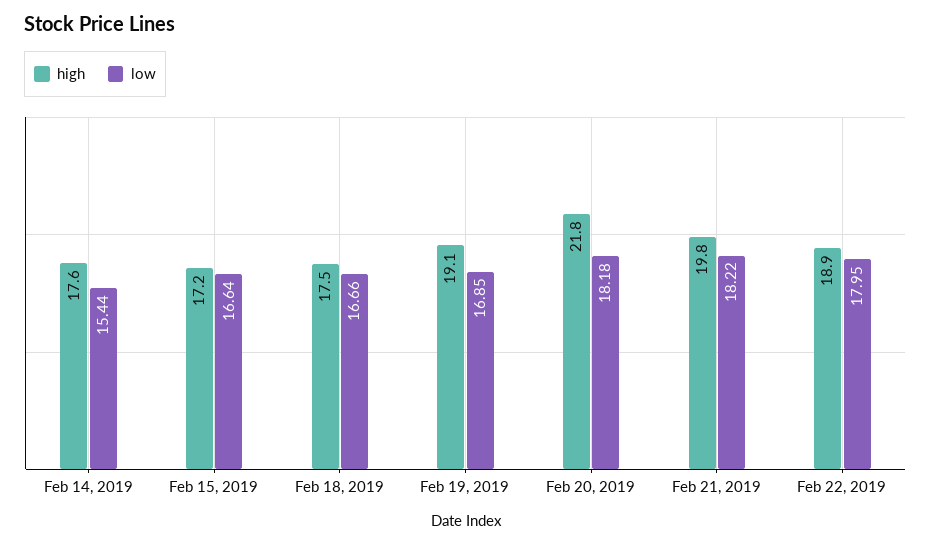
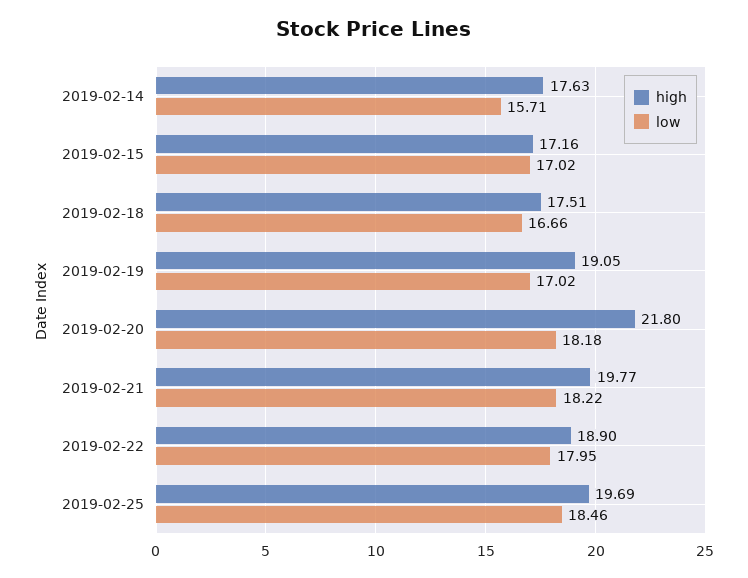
low, Feb 14, 2019: 15.44 -> 15.71
low, Feb 15, 2019: 16.64 -> 17.02
low, Feb 19, 2019: 16.85 -> 17.02
high, 2019-02-25: none -> 19.69
low, 2019-02-25: none -> 18.46

